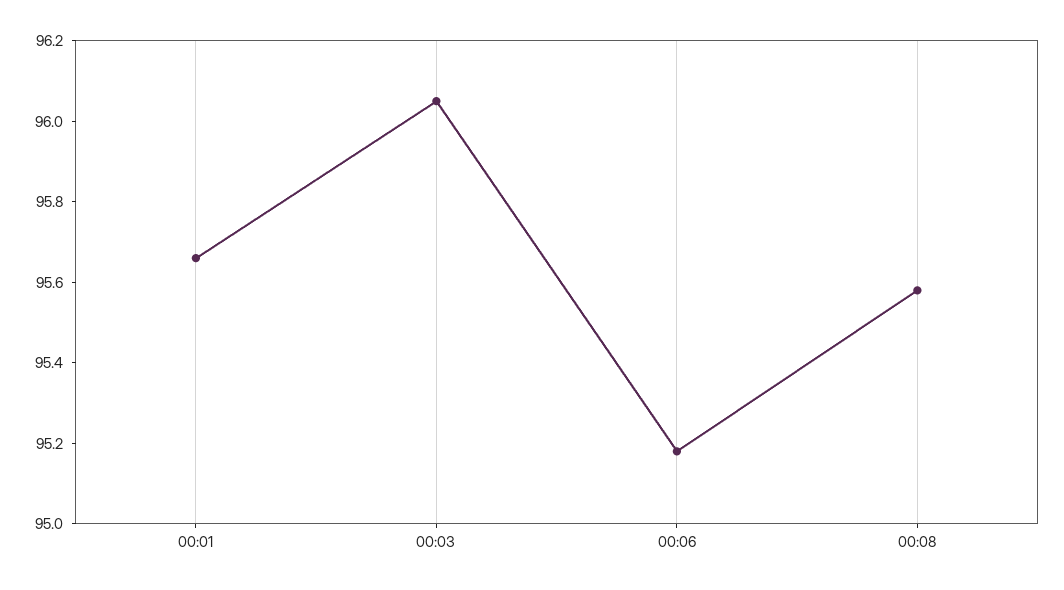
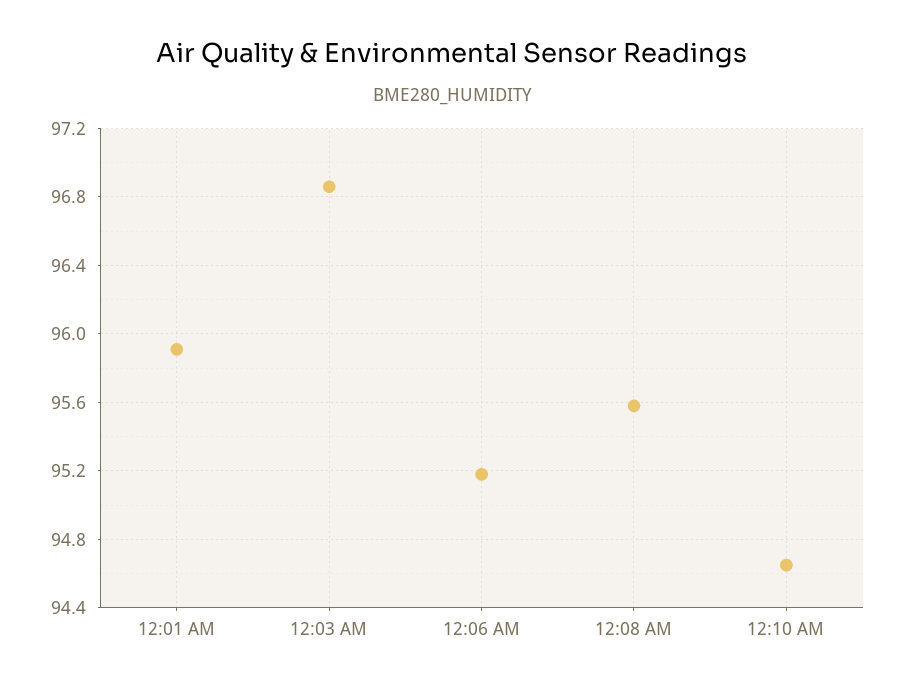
00:01: 95.65 -> 95.9
00:03: 96.05 -> 96.85
12:10 AM: none -> 94.65

